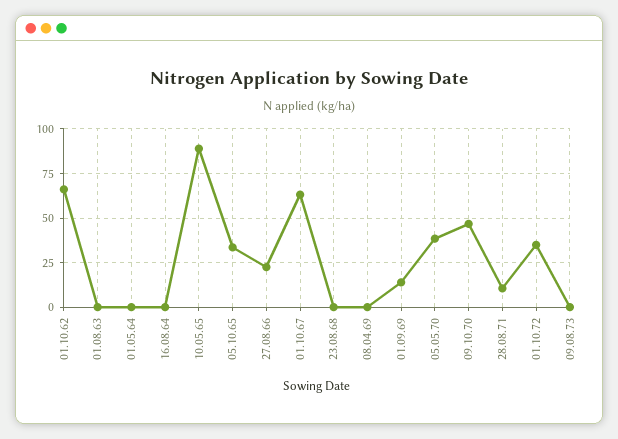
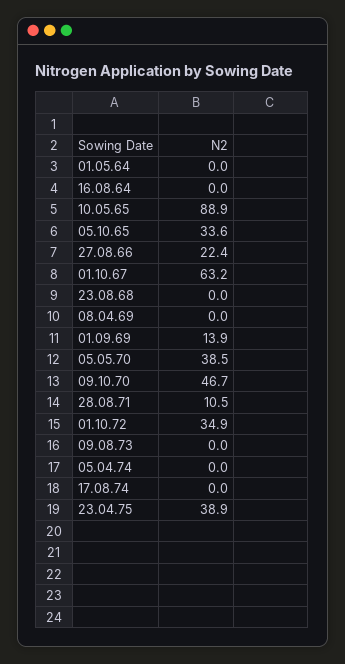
01.10.62: 65 -> none
01.08.63: 0 -> none
05.04.74: none -> 0
17.08.74: none -> 0
23.04.75: none -> 38.9

